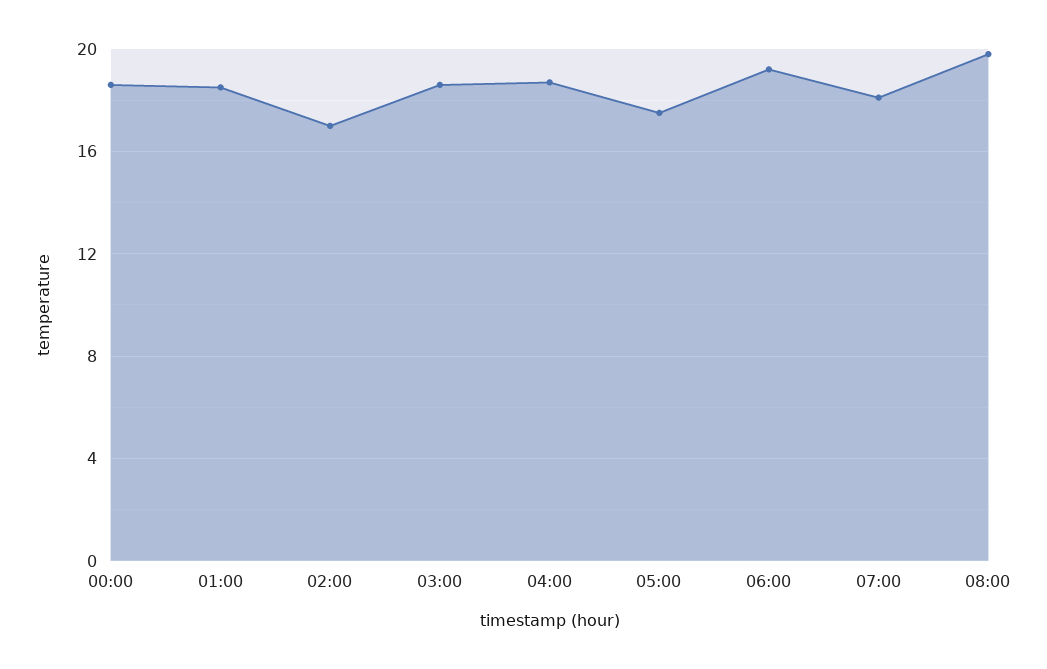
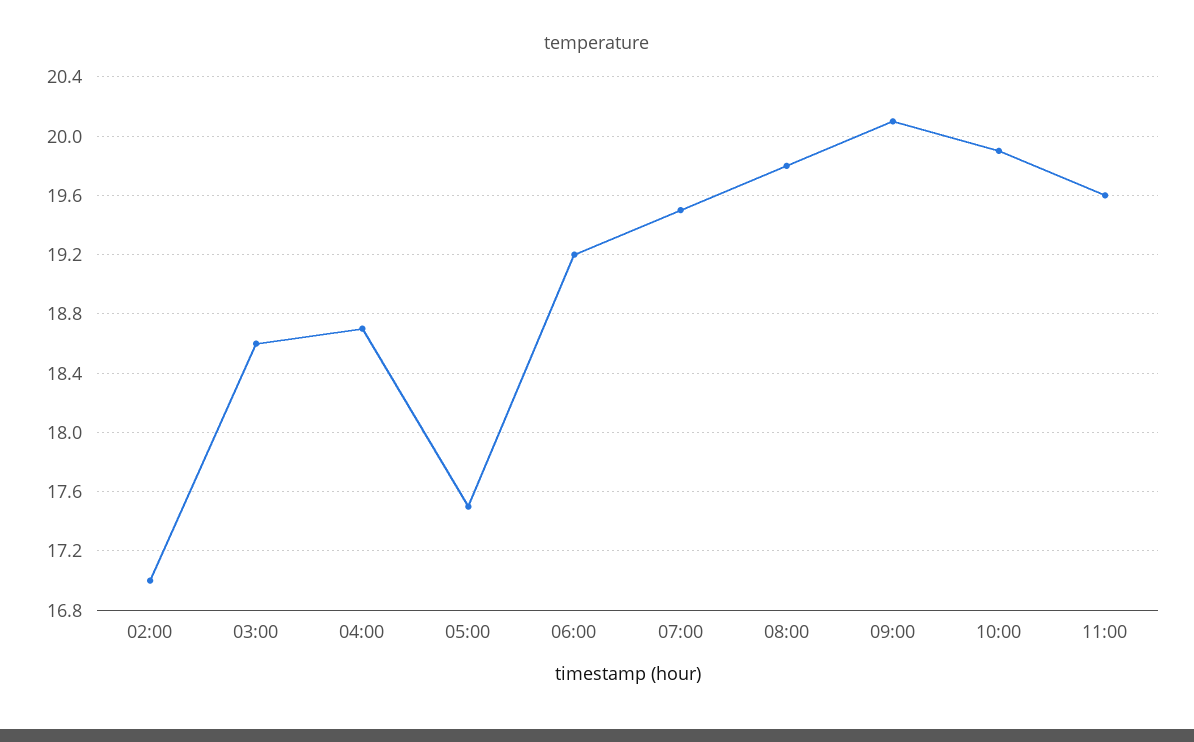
00:00: 18.5 -> none
01:00: 18.5 -> none
07:00: 18 -> 19.5
09:00: none -> 20.1
10:00: none -> 19.9
11:00: none -> 19.6

